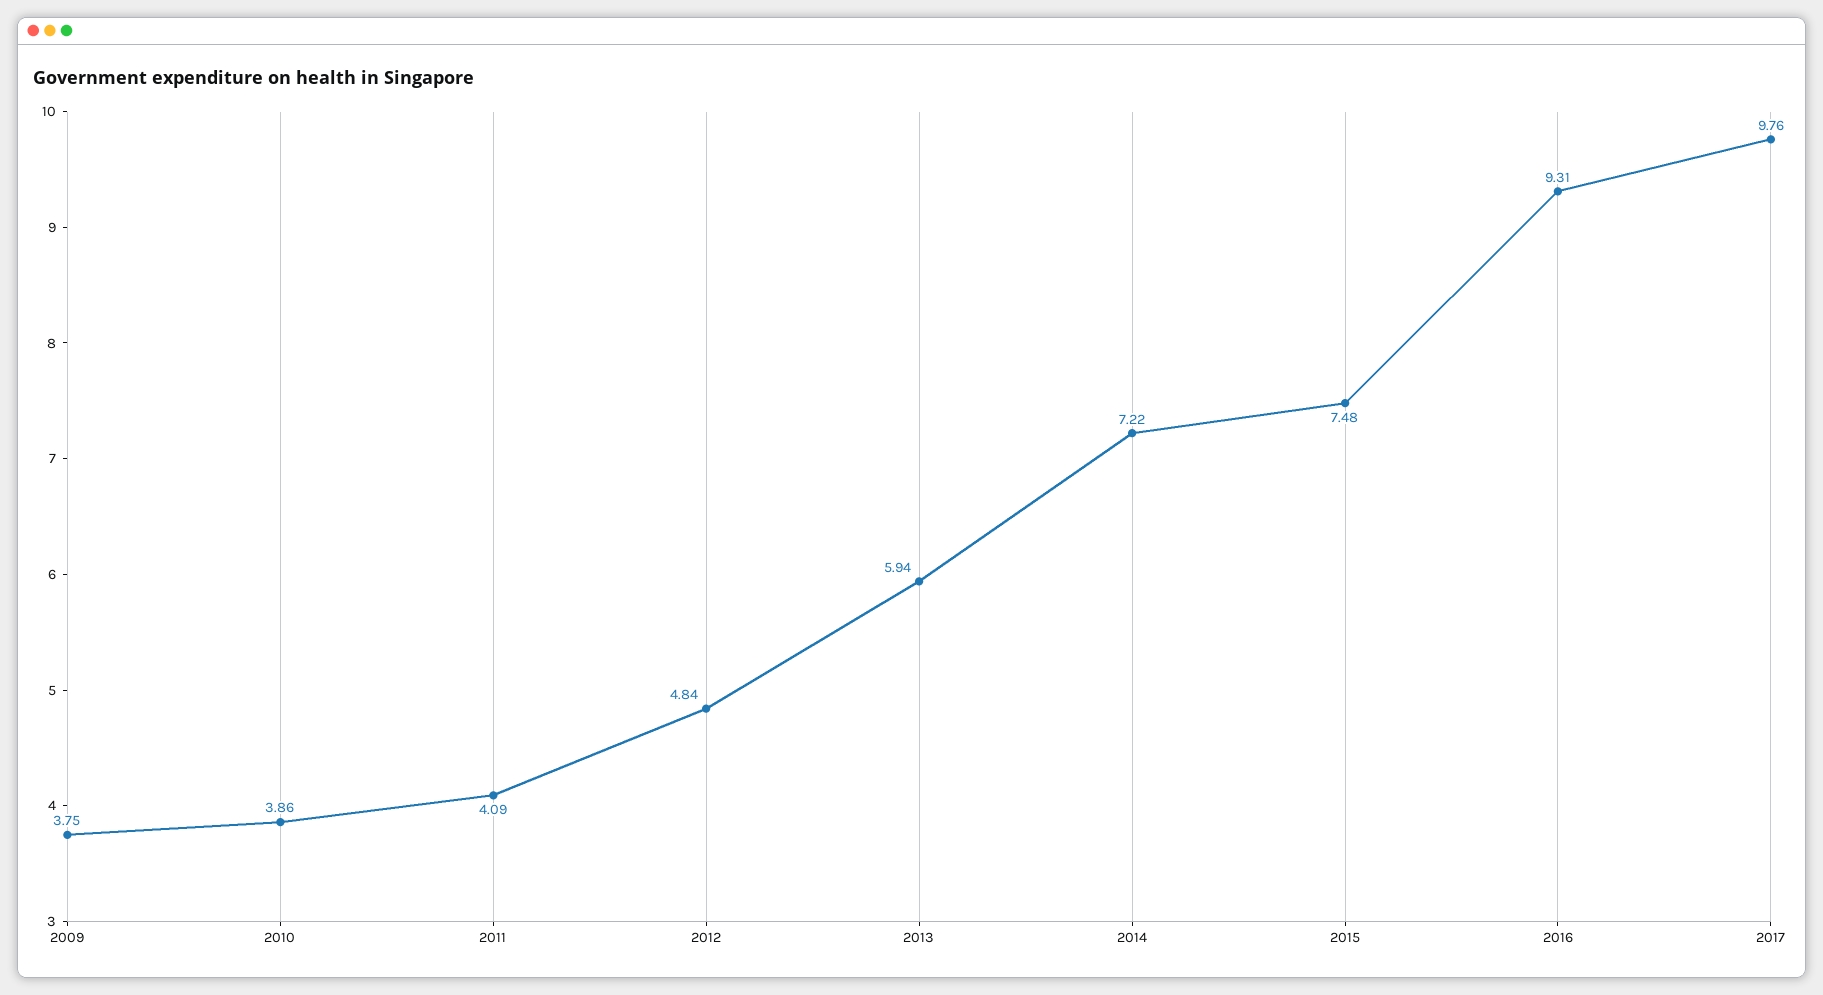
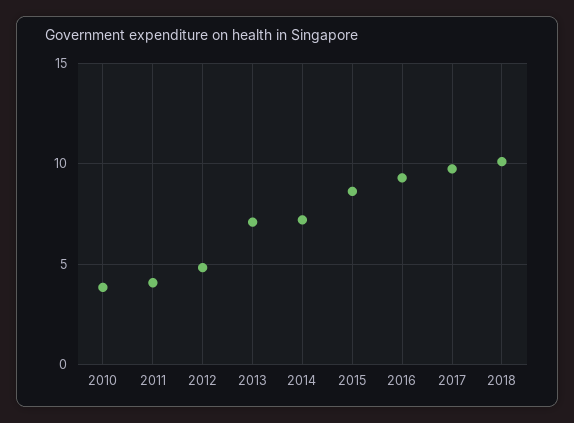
2009: 3.75 -> none
2013: 5.94 -> 7
2015: 7.48 -> 8.5
2018: none -> 10

